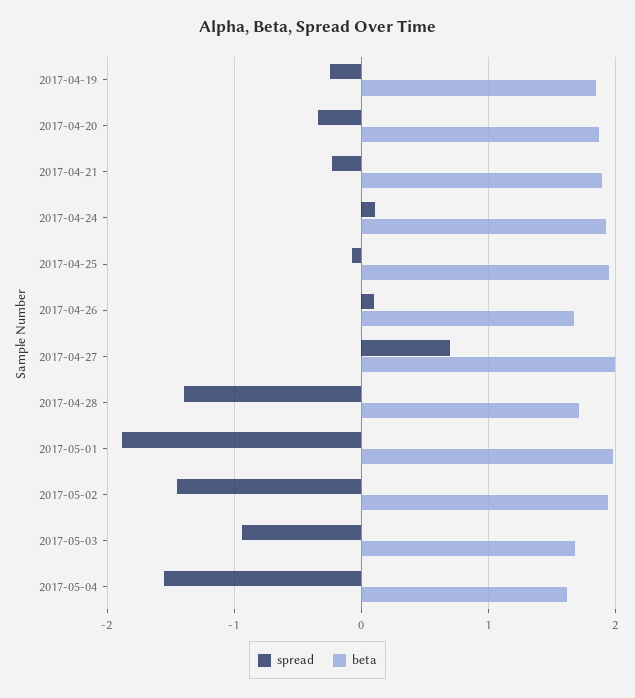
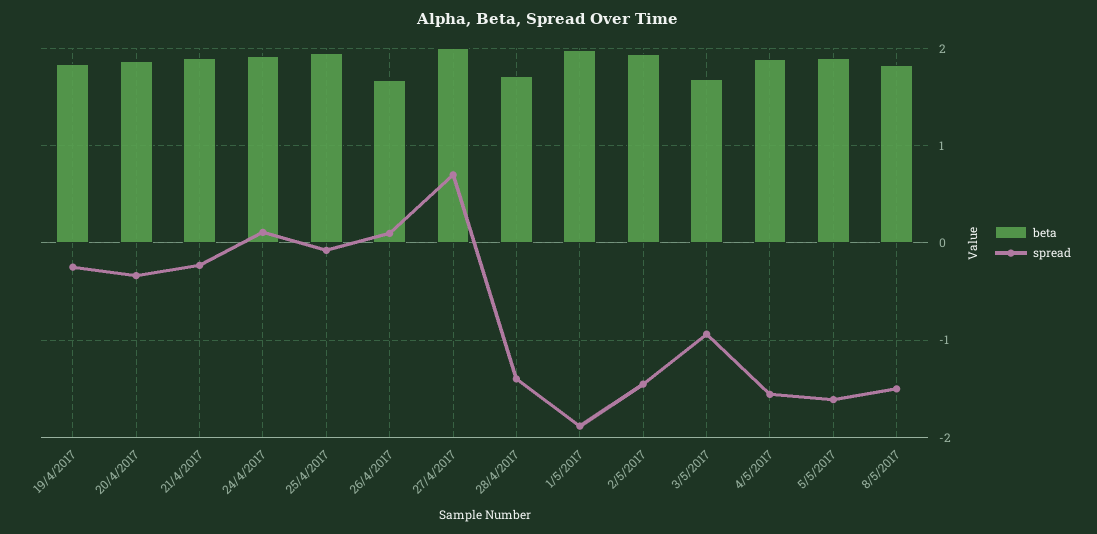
beta, 2017-05-04: 1.6 -> 1.9
beta, 5/5/2017: none -> 1.9
spread, 5/5/2017: none -> -1.6
beta, 8/5/2017: none -> 1.8
spread, 8/5/2017: none -> -1.5

